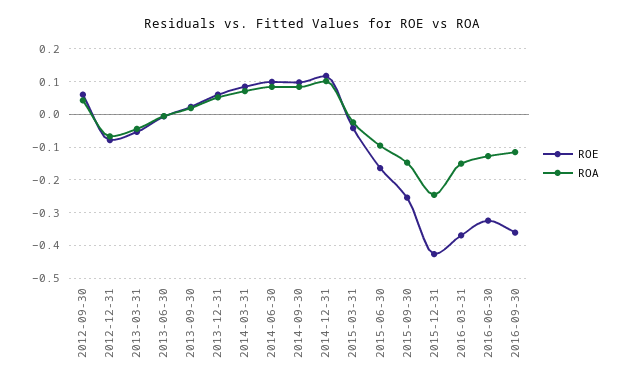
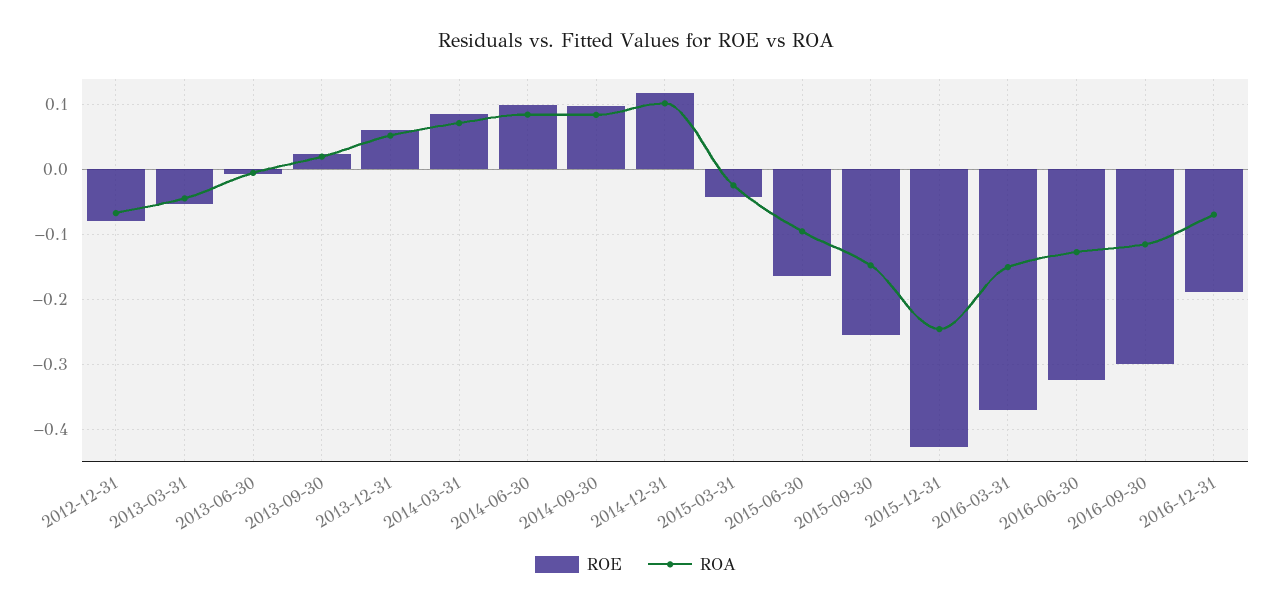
ROE, 2012-09-30: 0.06 -> none
ROA, 2012-09-30: 0.04 -> none
ROE, 2016-09-30: -0.36 -> -0.3
ROE, 2016-12-31: none -> -0.19
ROA, 2016-12-31: none -> -0.07

